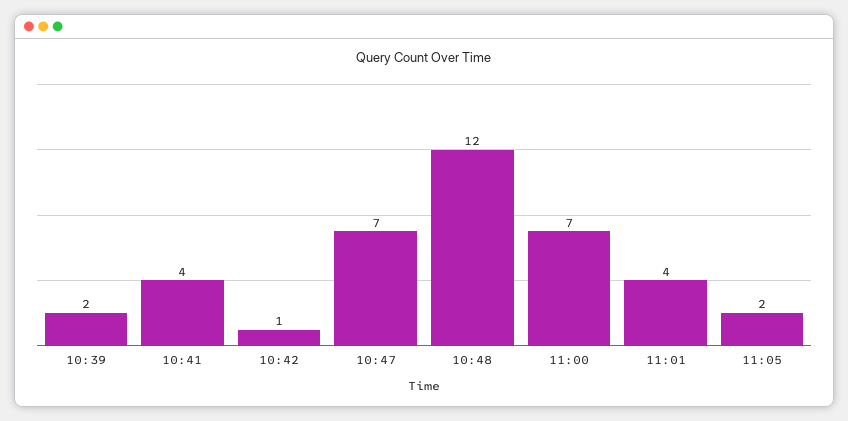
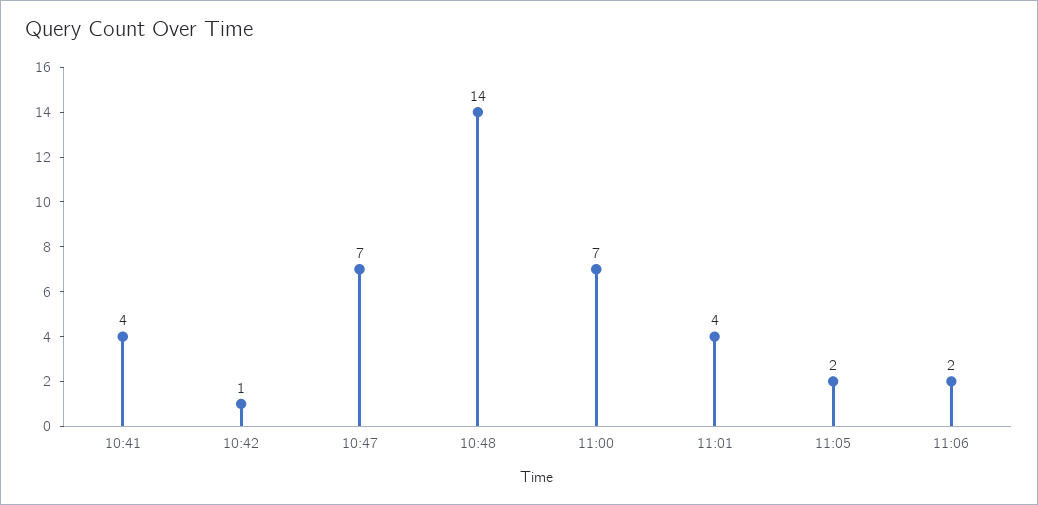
10:39: 2 -> none
10:48: 12 -> 14
11:06: none -> 2

